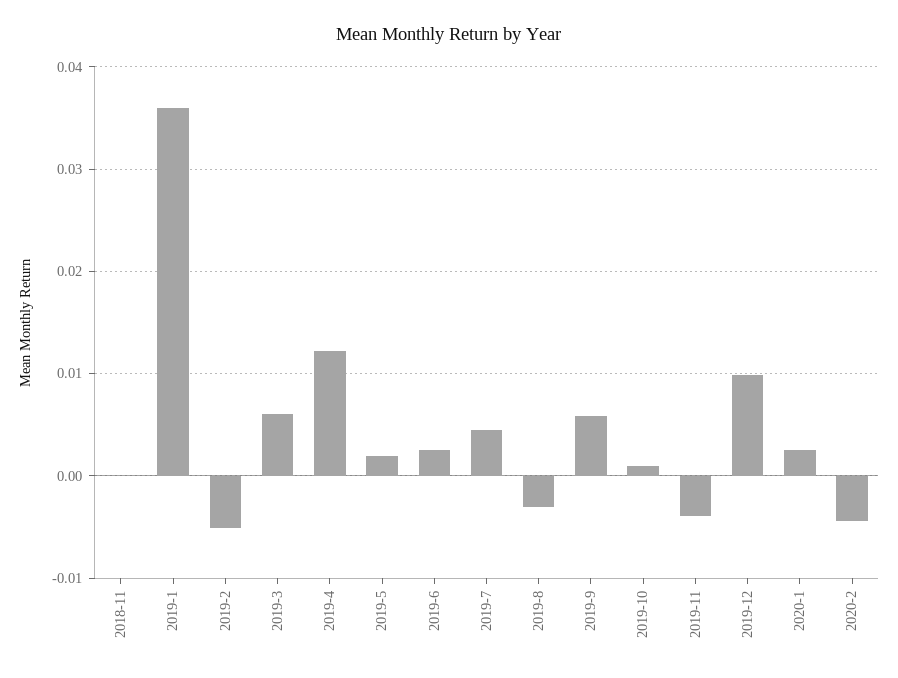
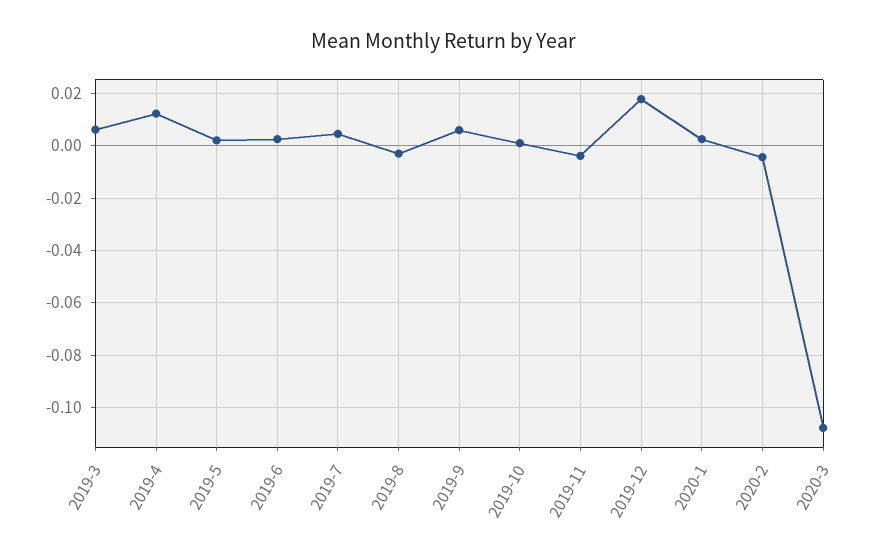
2018-11: 0 -> none
2019-1: 0.036 -> none
2019-2: -0.005 -> none
2019-12: 0.01 -> 0.0175
2020-3: none -> -0.1075

